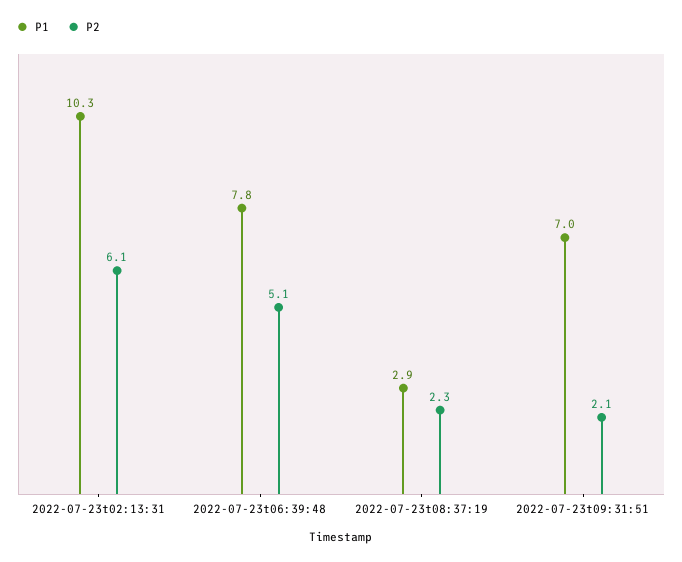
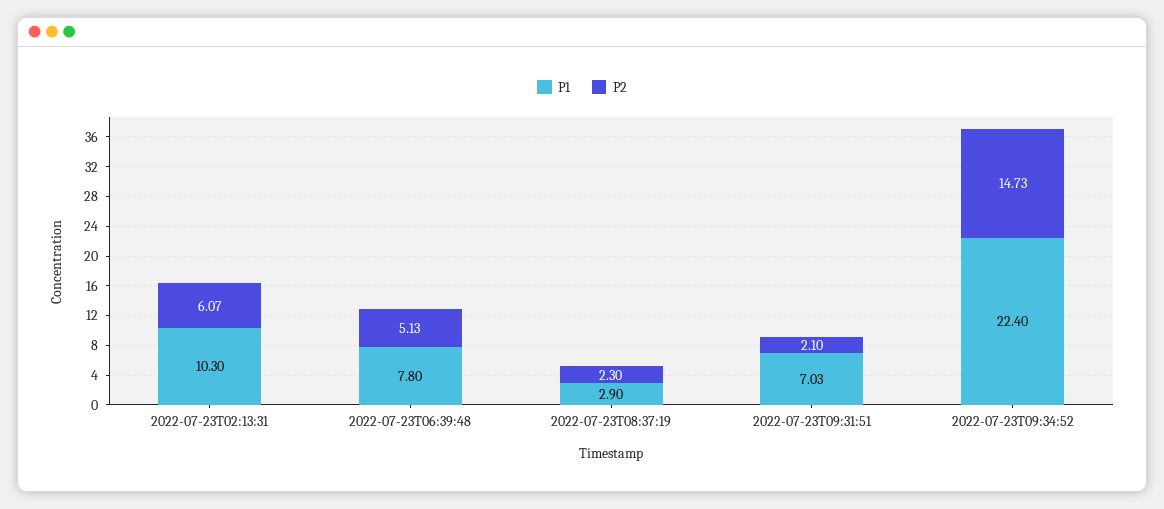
P1, 2022-07-23T09:34:52: none -> 22.4
P2, 2022-07-23T09:34:52: none -> 14.73

